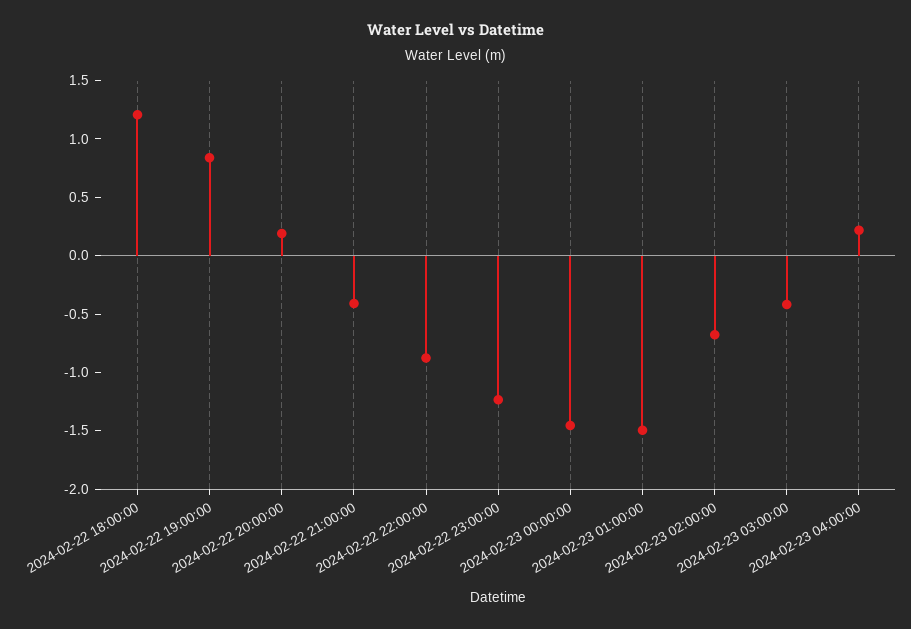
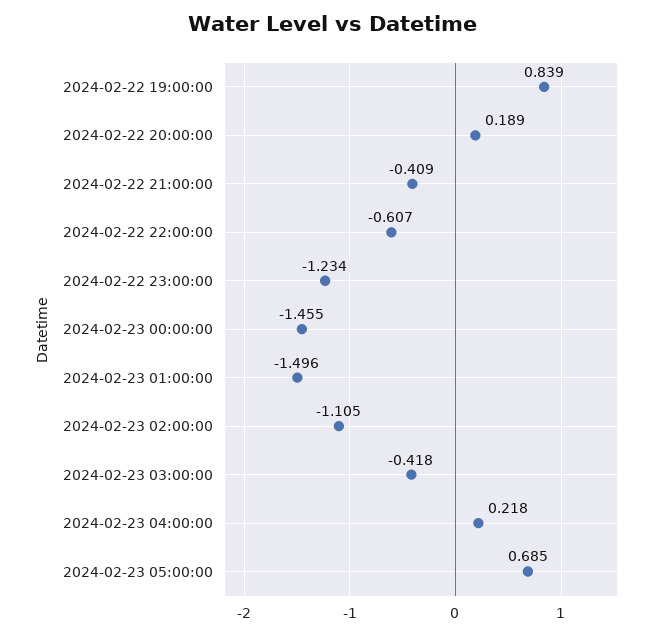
2024-02-22 18:00:00: 1.2 -> none
2024-02-22 22:00:00: -0.9 -> -0.607
2024-02-23 02:00:00: -0.7 -> -1.105
2024-02-23 05:00:00: none -> 0.685

